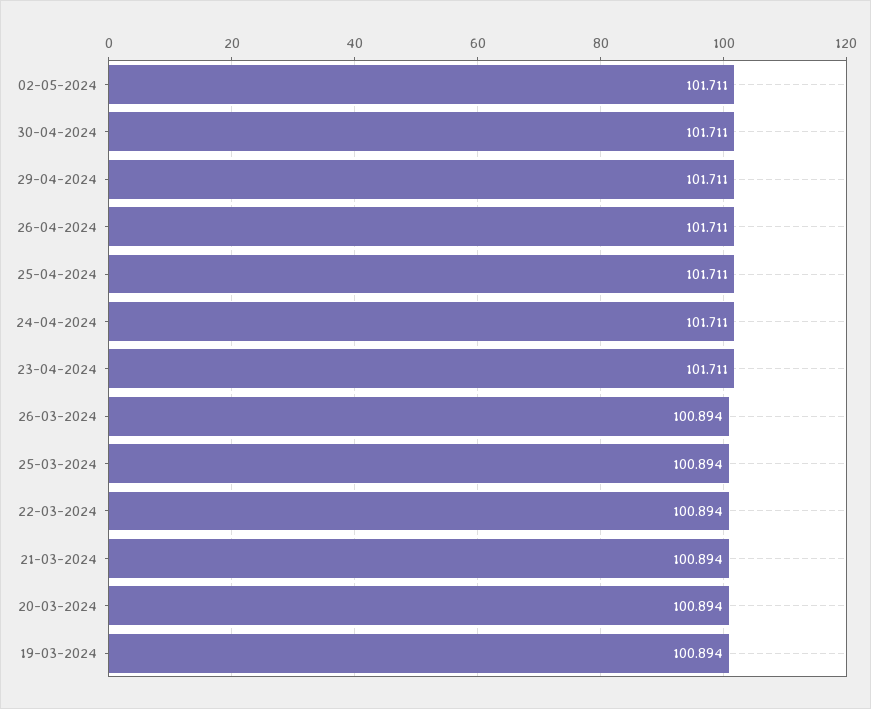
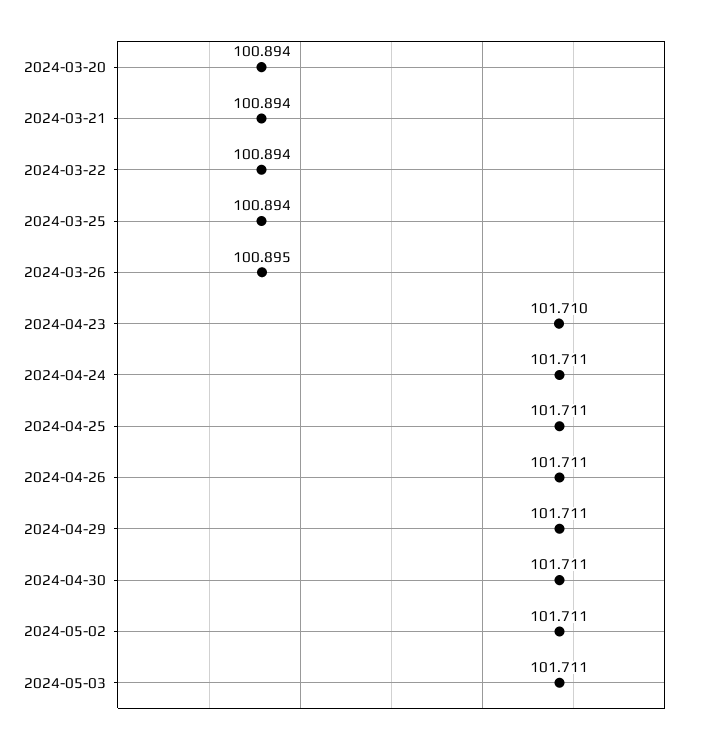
23-04-2024: 101.711 -> 101.71
26-03-2024: 100.894 -> 100.895
19-03-2024: 100.894 -> none
2024-05-03: none -> 101.711

